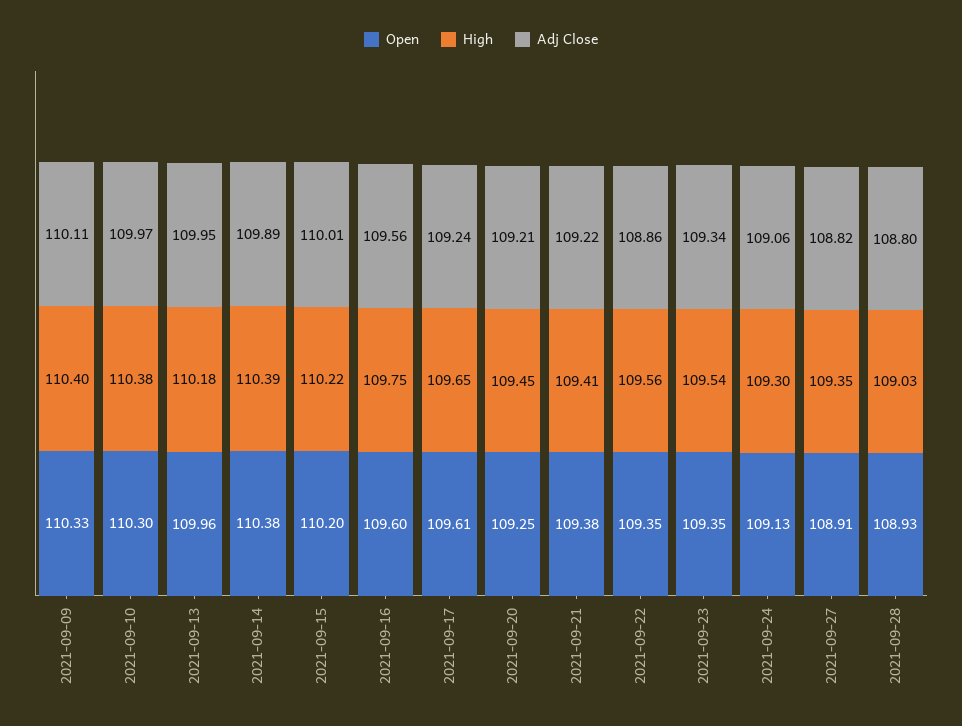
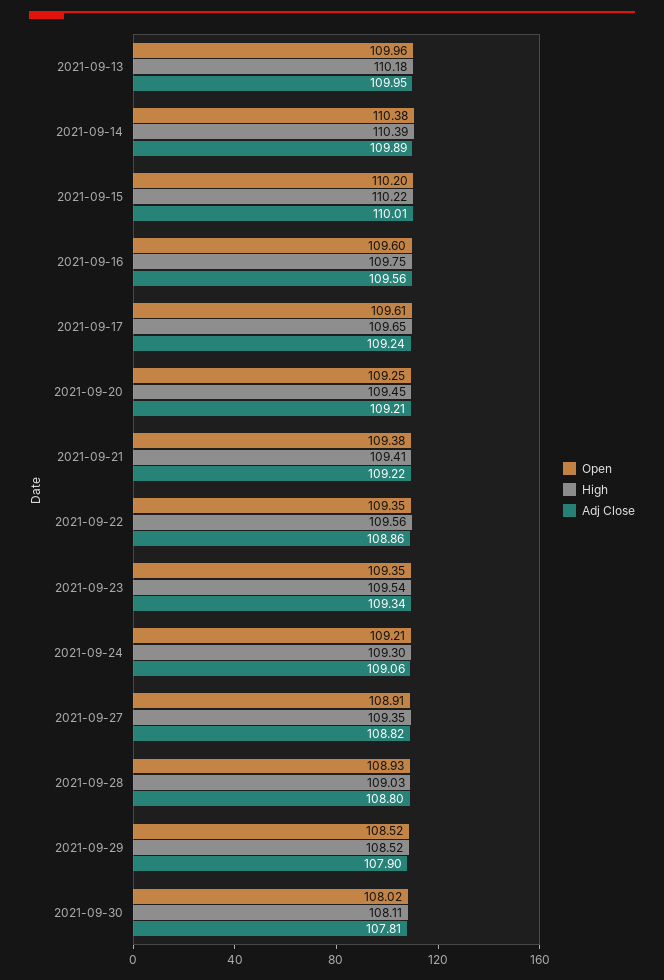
Open, 2021-09-09: 110.33 -> none
High, 2021-09-09: 110.4 -> none
Adj Close, 2021-09-09: 110.11 -> none
Open, 2021-09-10: 110.3 -> none
High, 2021-09-10: 110.38 -> none
Adj Close, 2021-09-10: 109.97 -> none
Open, 2021-09-24: 109.13 -> 109.21
Open, 2021-09-29: none -> 108.52
High, 2021-09-29: none -> 108.52
Adj Close, 2021-09-29: none -> 107.9
Open, 2021-09-30: none -> 108.02
High, 2021-09-30: none -> 108.11
Adj Close, 2021-09-30: none -> 107.81

